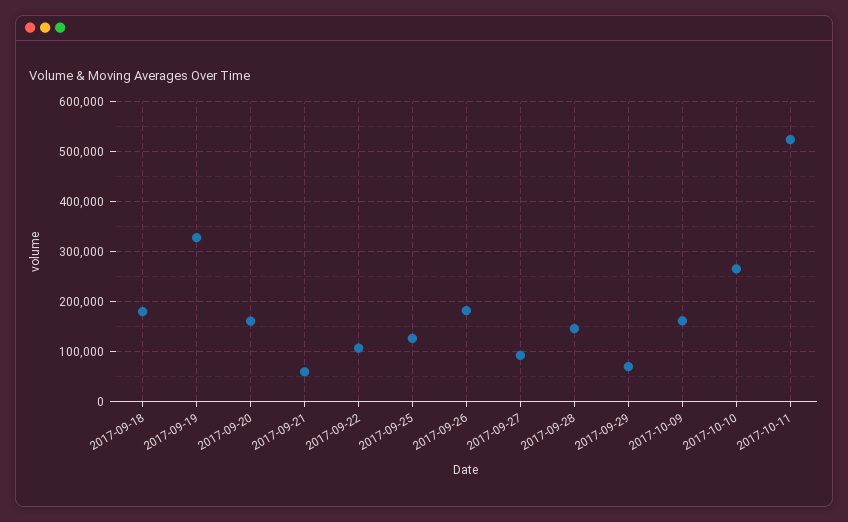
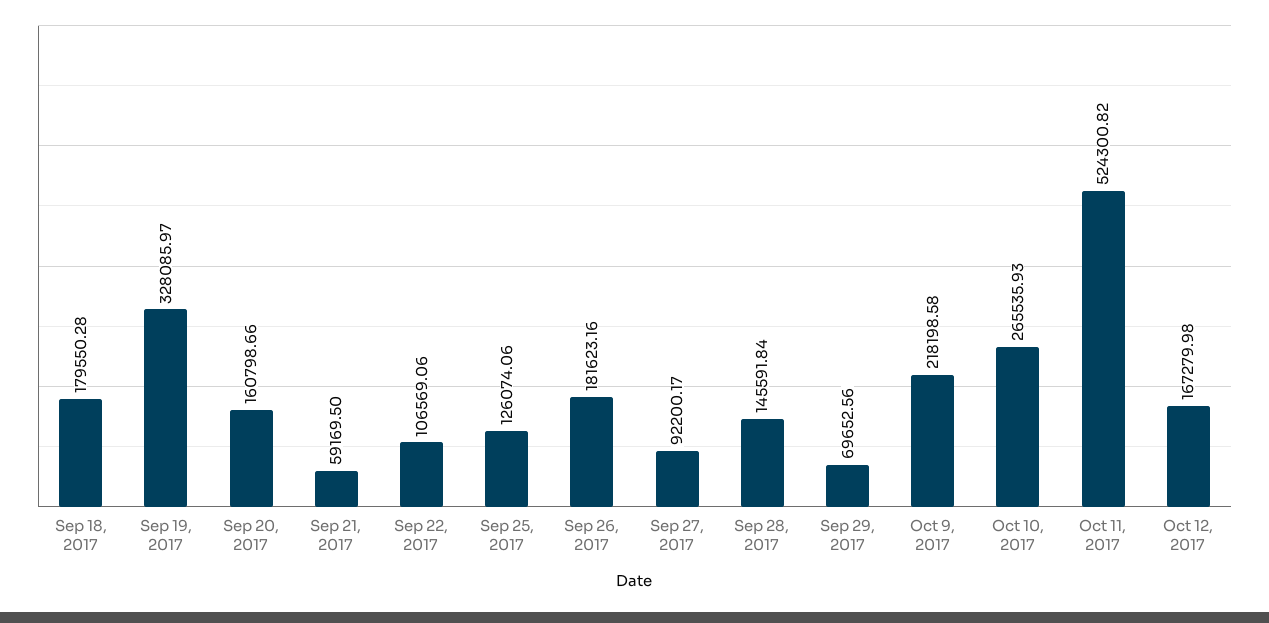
2017-10-09: 160000 -> 218198.58
Oct 12, 2017: none -> 167279.98

